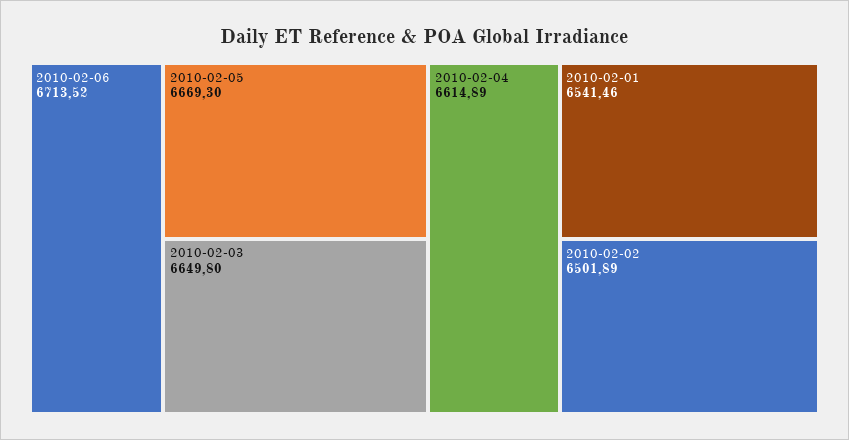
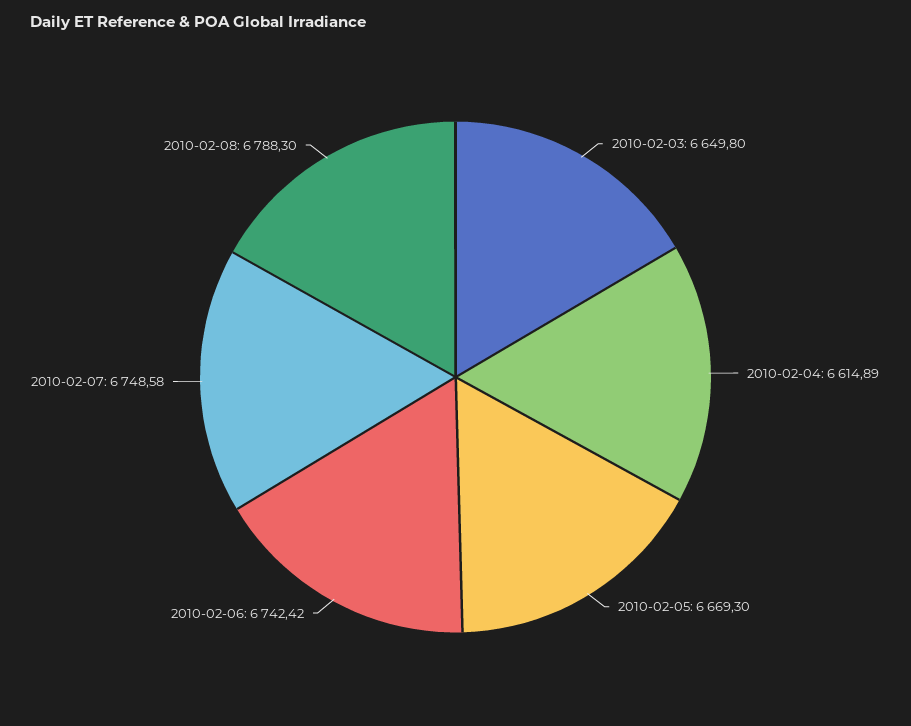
2010-02-06: 6713.52 -> 6742.42
2010-02-01: 6541.46 -> none
2010-02-02: 6501.89 -> none
2010-02-07: none -> 6748.58
2010-02-08: none -> 6788.3

